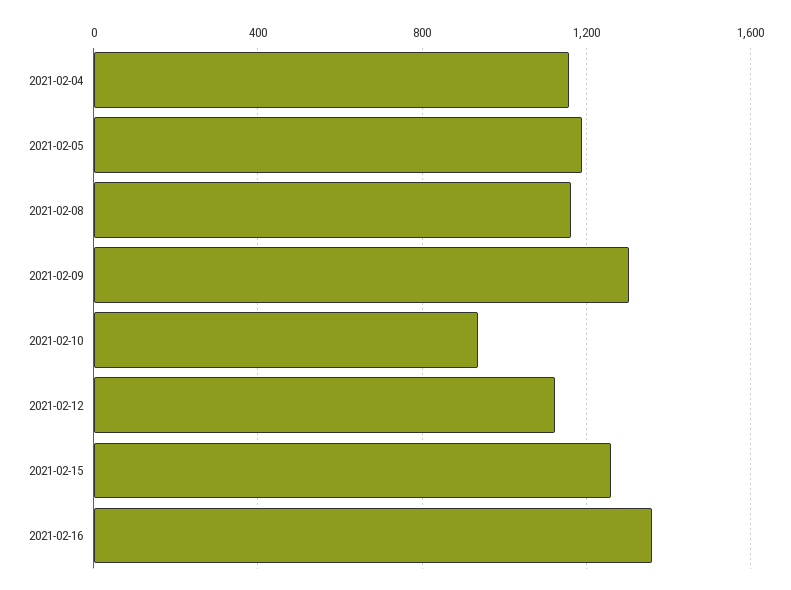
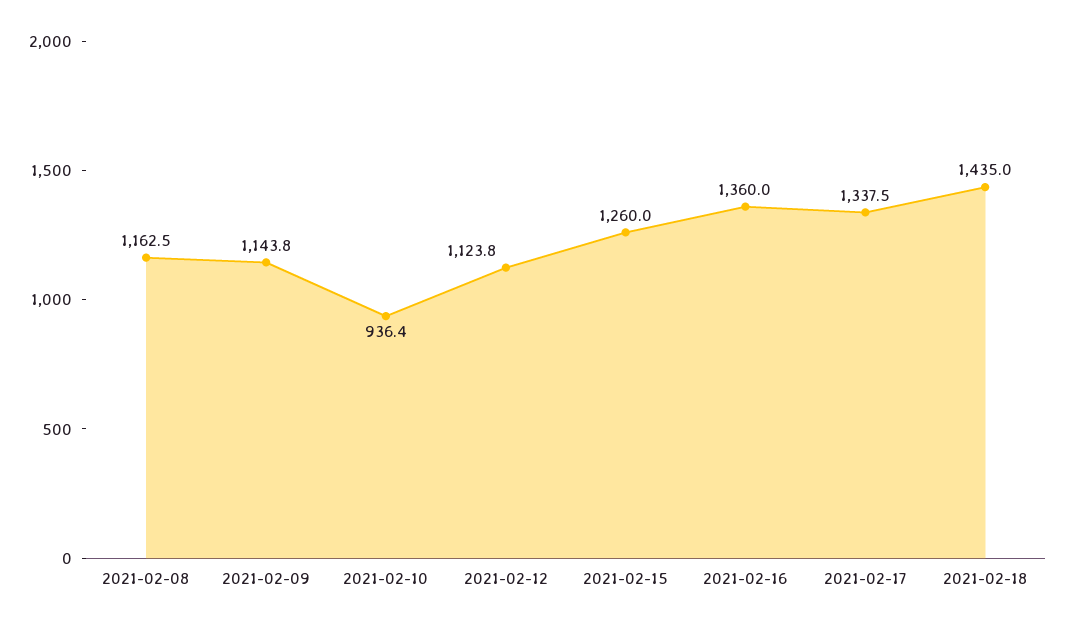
2021-02-04: 1150 -> none
2021-02-05: 1200 -> none
2021-02-09: 1300 -> 1143.8
2021-02-17: none -> 1337.5
2021-02-18: none -> 1435

